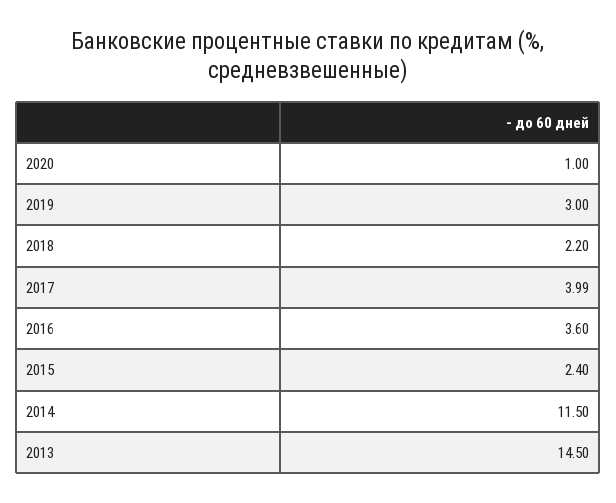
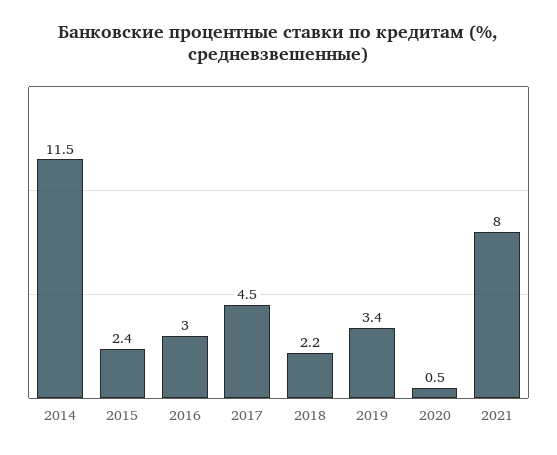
2020: 1 -> 0.5
2019: 3 -> 3.4
2017: 3.99 -> 4.5
2016: 3.6 -> 3
2013: 14.5 -> none
2021: none -> 8

